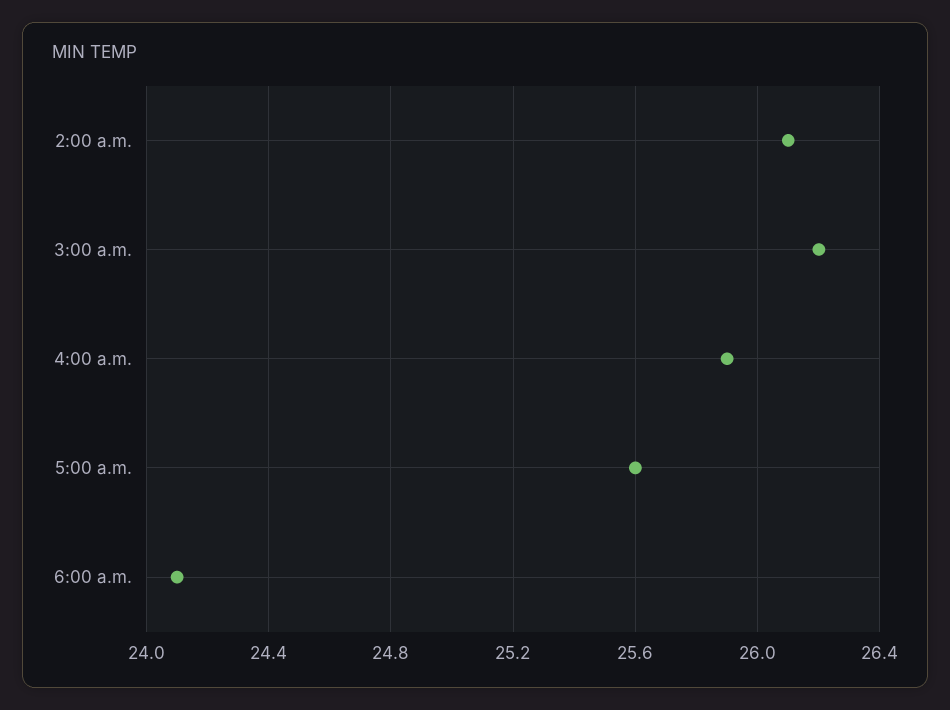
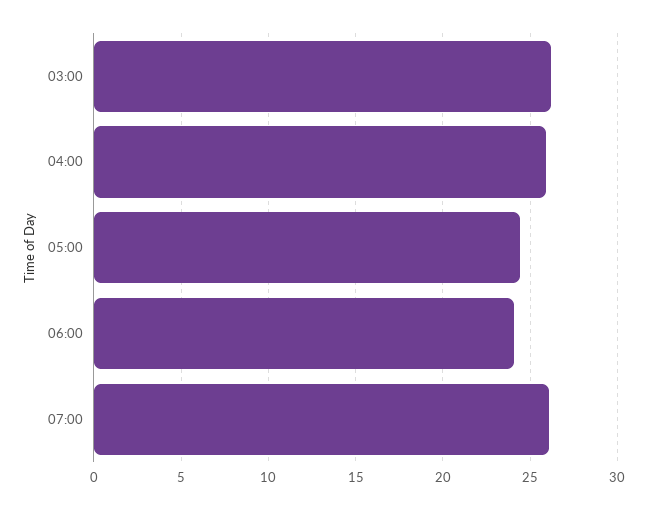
2:00 a.m.: 26.1 -> none
5:00 a.m.: 25.6 -> 24.5
07:00: none -> 26

